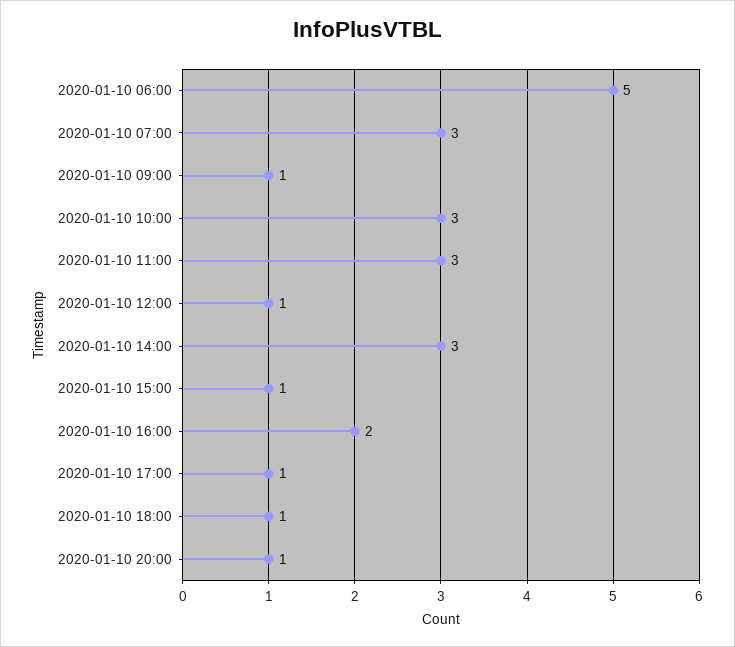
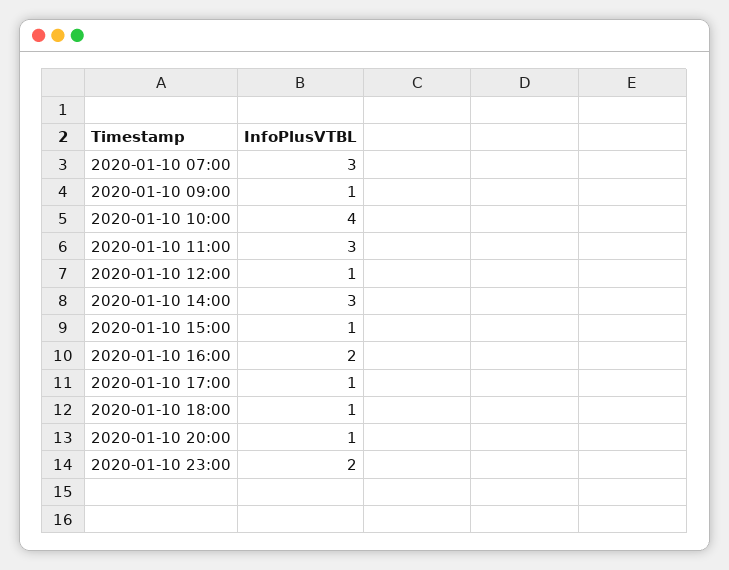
2020-01-10 06:00: 5 -> none
2020-01-10 10:00: 3 -> 4
2020-01-10 23:00: none -> 2

